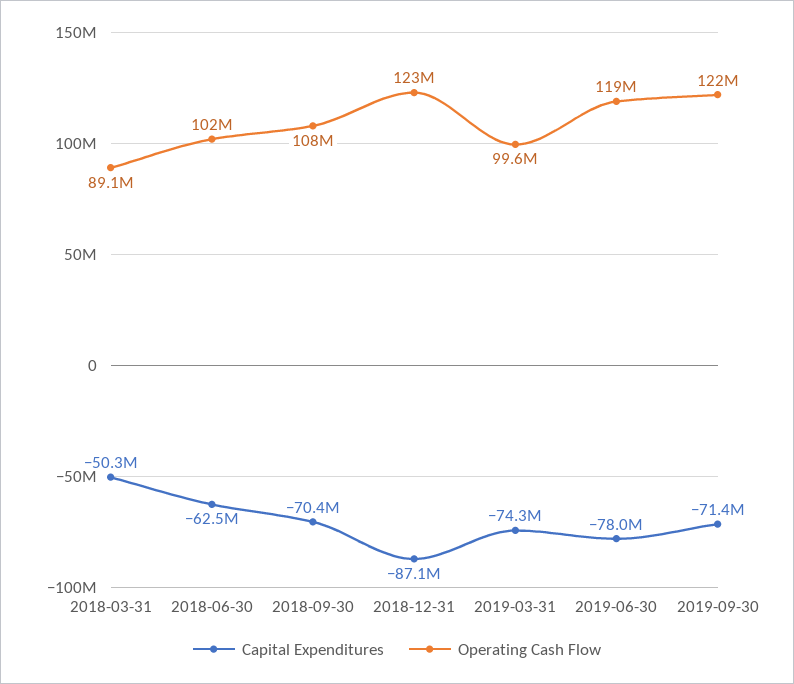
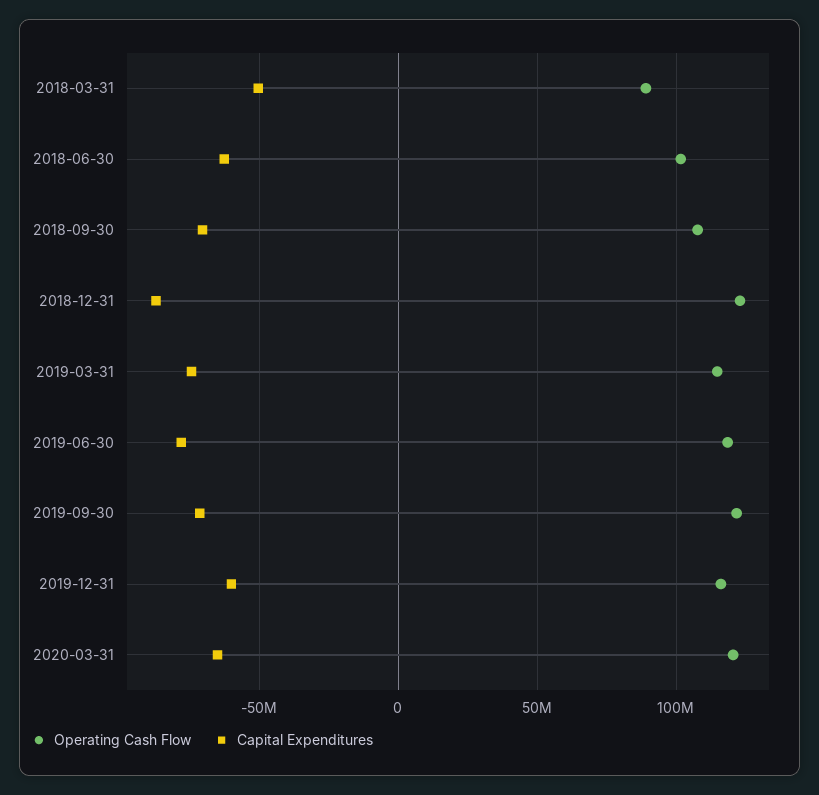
Operating Cash Flow, 2019-03-31: 99600000 -> 115000000
Operating Cash Flow, 2019-12-31: none -> 115000000
Capital Expenditures, 2019-12-31: none -> -60000000
Operating Cash Flow, 2020-03-31: none -> 120000000
Capital Expenditures, 2020-03-31: none -> -65000000

